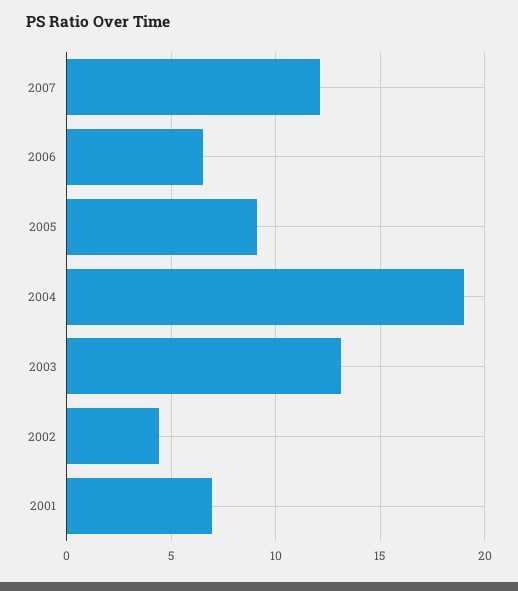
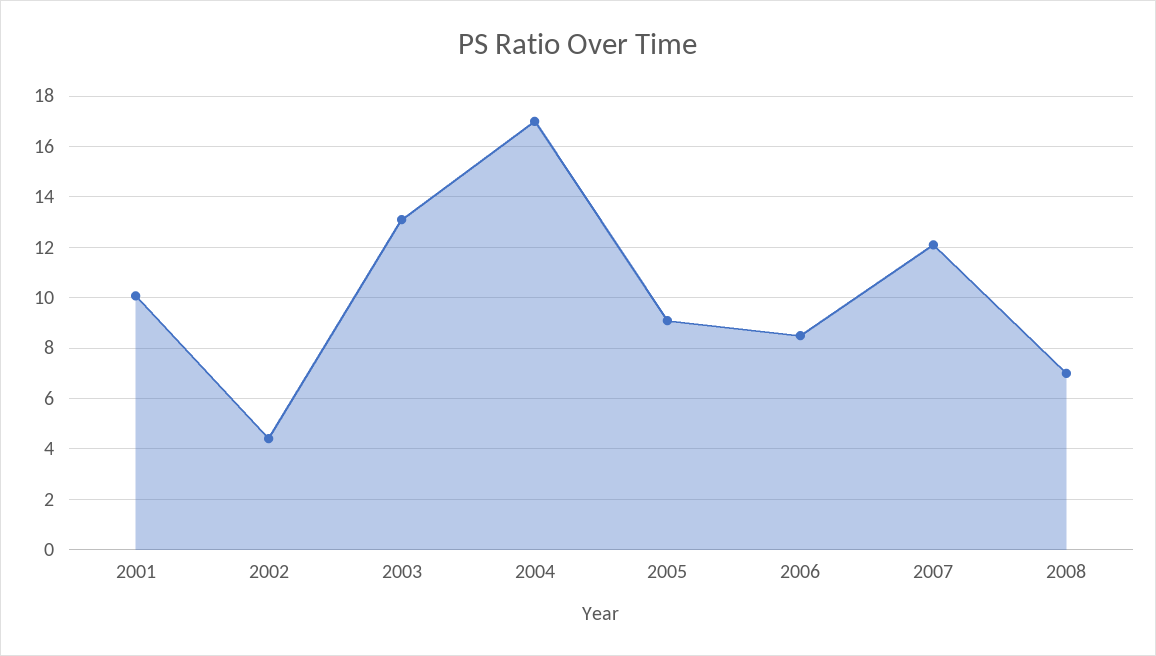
2006: 6.5 -> 8.5
2004: 19 -> 17
2001: 7 -> 10
2008: none -> 7

